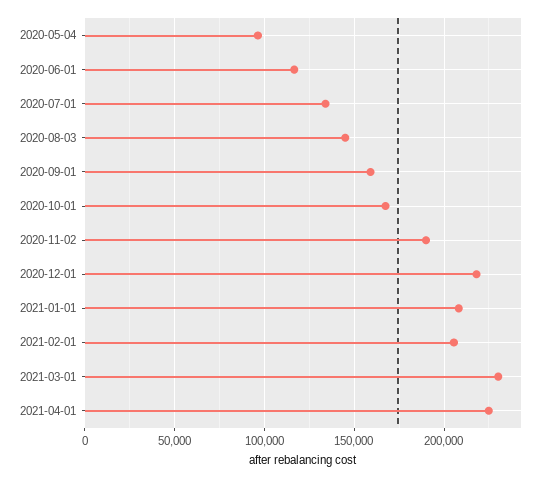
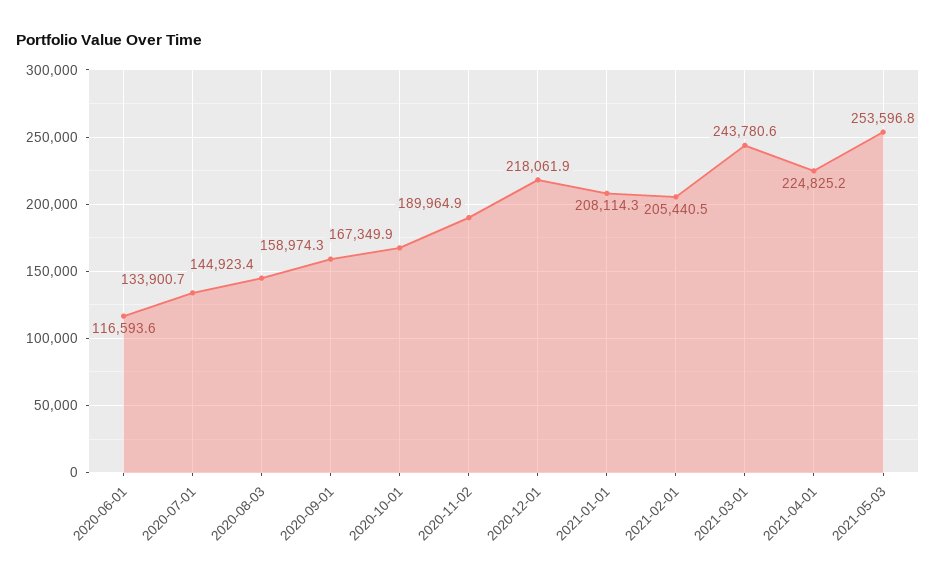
2020-05-04: 95000 -> none
2021-03-01: 230000 -> 243780.6
2021-05-03: none -> 253596.8

